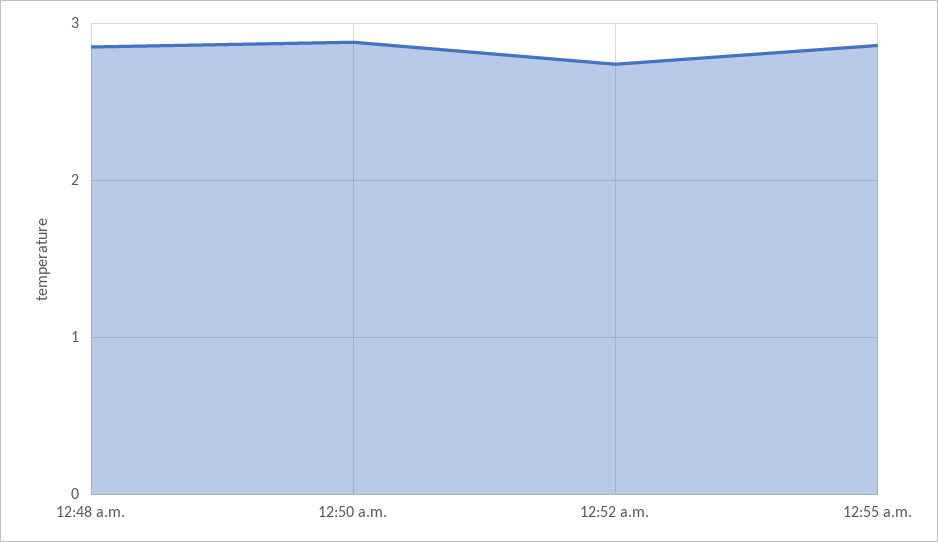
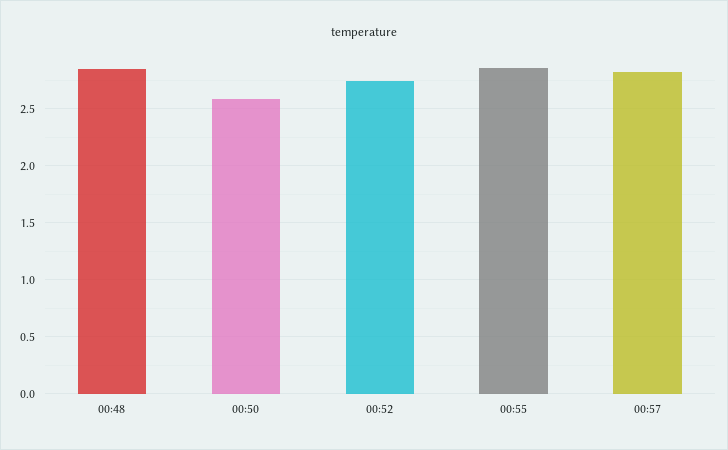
12:50 a.m.: 2.9 -> 2.6
00:57: none -> 2.8

